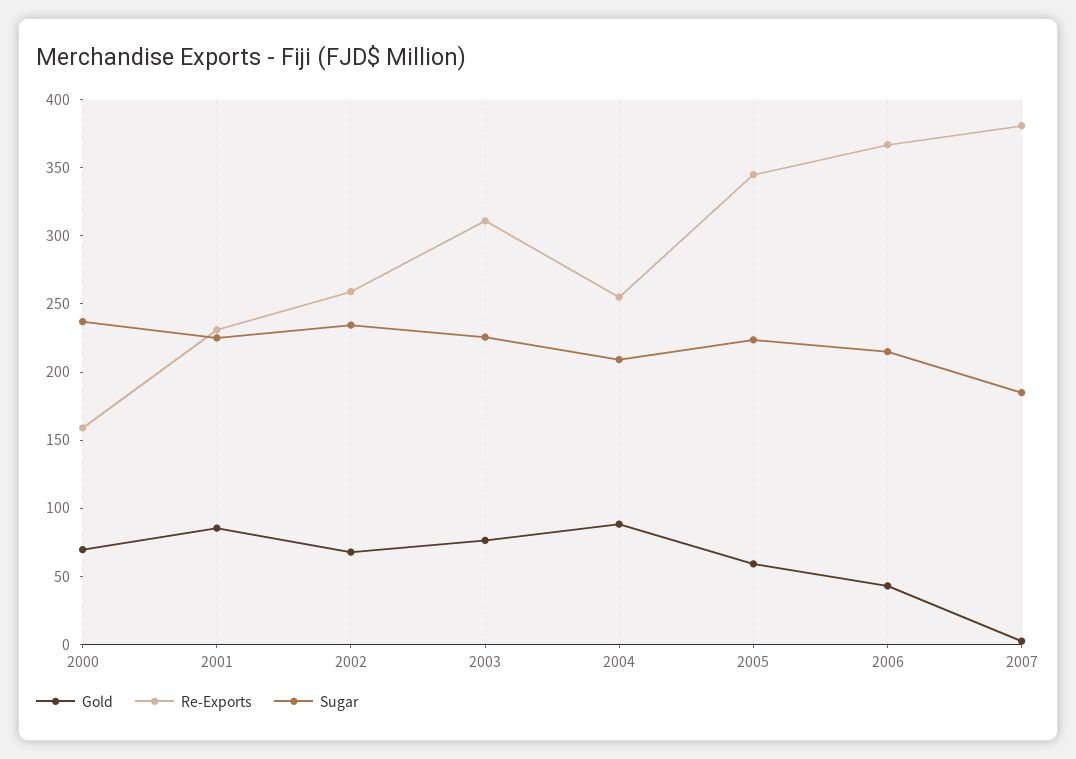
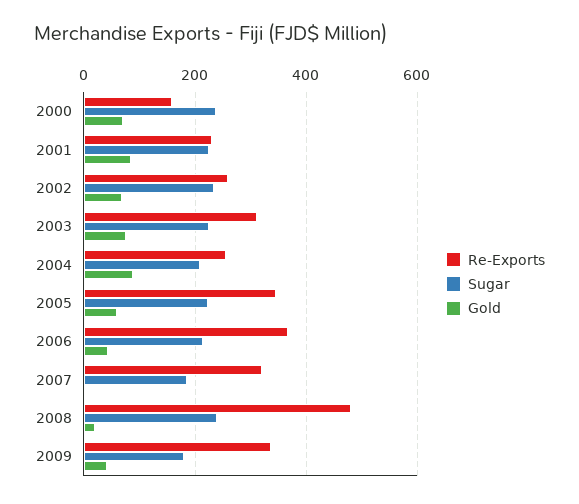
Re-Exports, 2007: 380 -> 320
Re-Exports, 2008: none -> 480
Sugar, 2008: none -> 240
Gold, 2008: none -> 20
Re-Exports, 2009: none -> 340
Sugar, 2009: none -> 180
Gold, 2009: none -> 40

